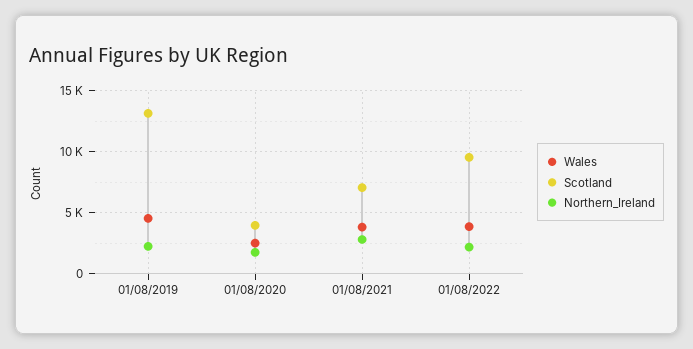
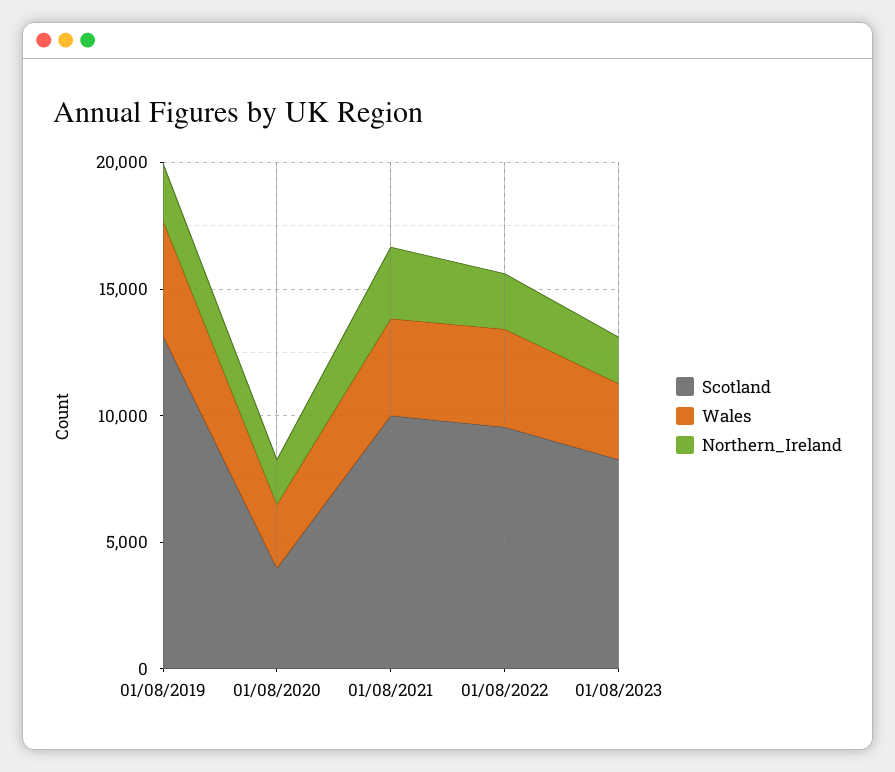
Scotland, 01/08/2021: 7000 -> 10000
Scotland, 01/08/2023: none -> 8000
Wales, 01/08/2023: none -> 3000
Northern_Ireland, 01/08/2023: none -> 2000

